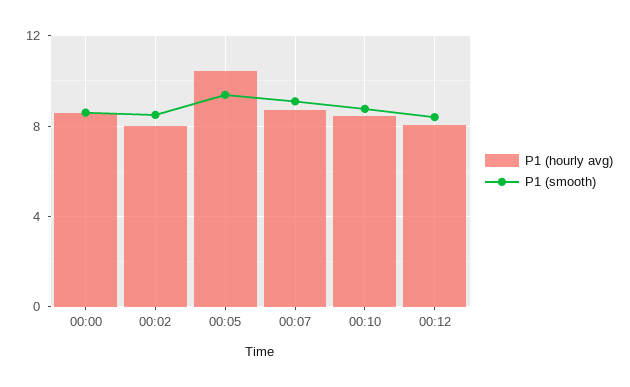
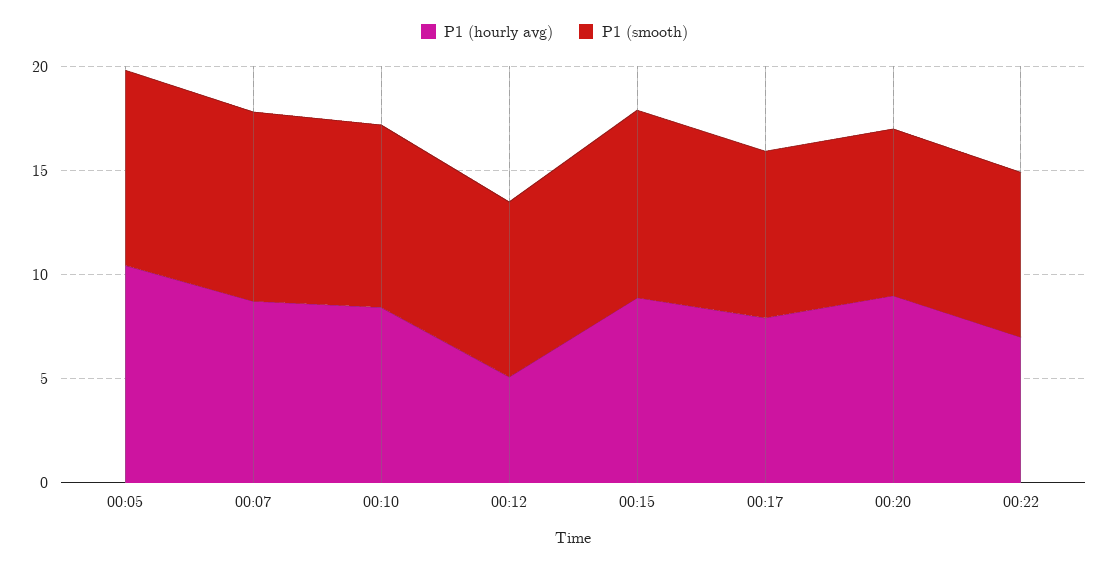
P1 (hourly avg), 00:00: 8.5 -> none
P1 (smooth), 00:00: 8.5 -> none
P1 (hourly avg), 00:02: 8 -> none
P1 (smooth), 00:02: 8.5 -> none
P1 (hourly avg), 00:12: 8 -> 5
P1 (hourly avg), 00:15: none -> 9
P1 (smooth), 00:15: none -> 9
P1 (hourly avg), 00:17: none -> 8
P1 (smooth), 00:17: none -> 8
P1 (hourly avg), 00:20: none -> 9
P1 (smooth), 00:20: none -> 8
P1 (hourly avg), 00:22: none -> 7
P1 (smooth), 00:22: none -> 8

